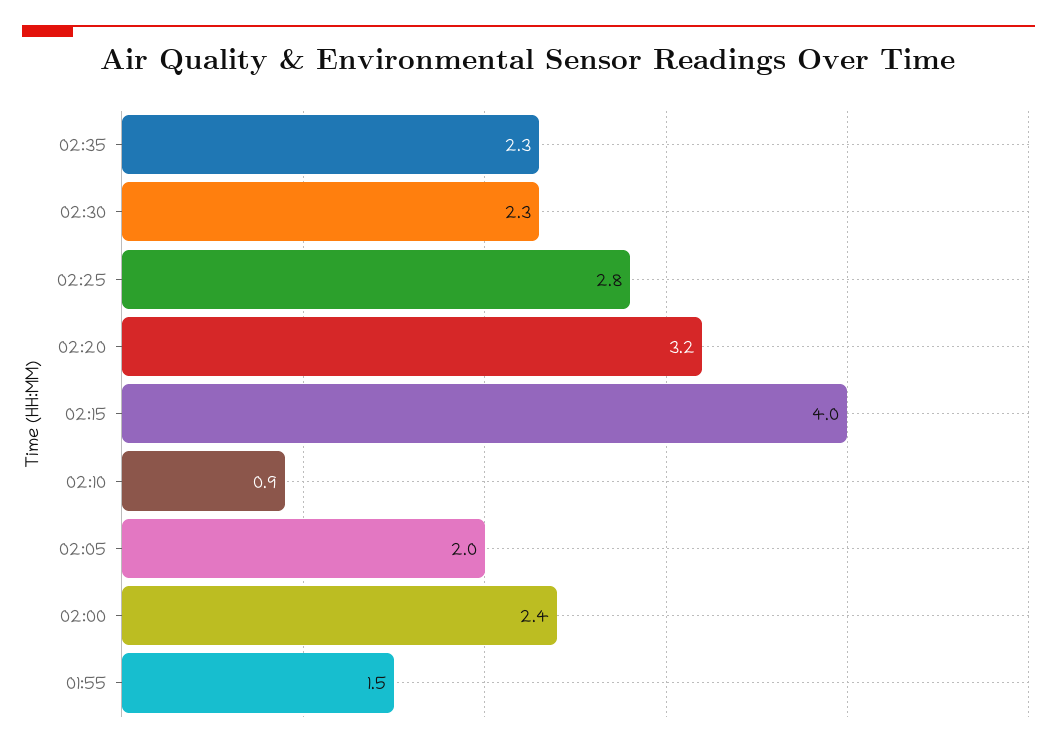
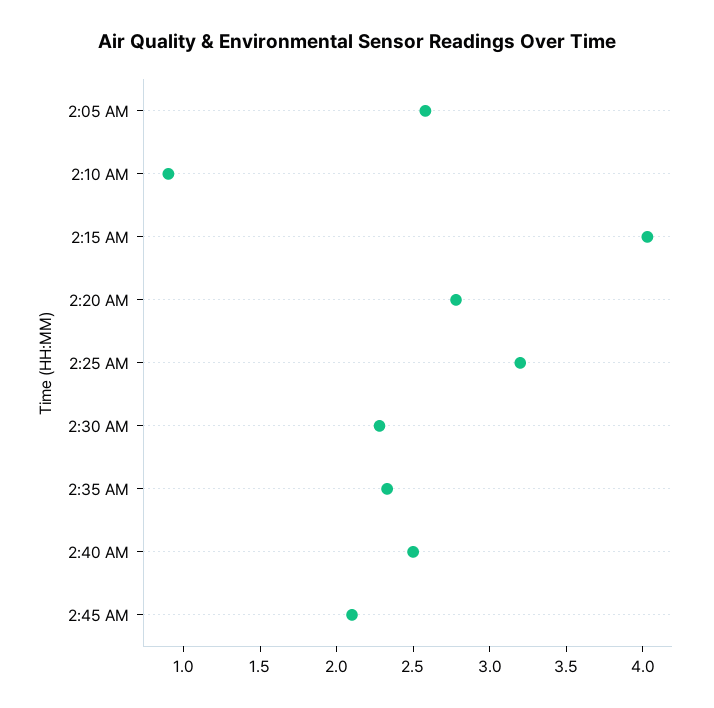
02:25: 2.8 -> 3.2
02:20: 3.2 -> 2.8
02:05: 2 -> 2.6
02:00: 2.4 -> none
01:55: 1.5 -> none
2:40 AM: none -> 2.5
2:45 AM: none -> 2.1

